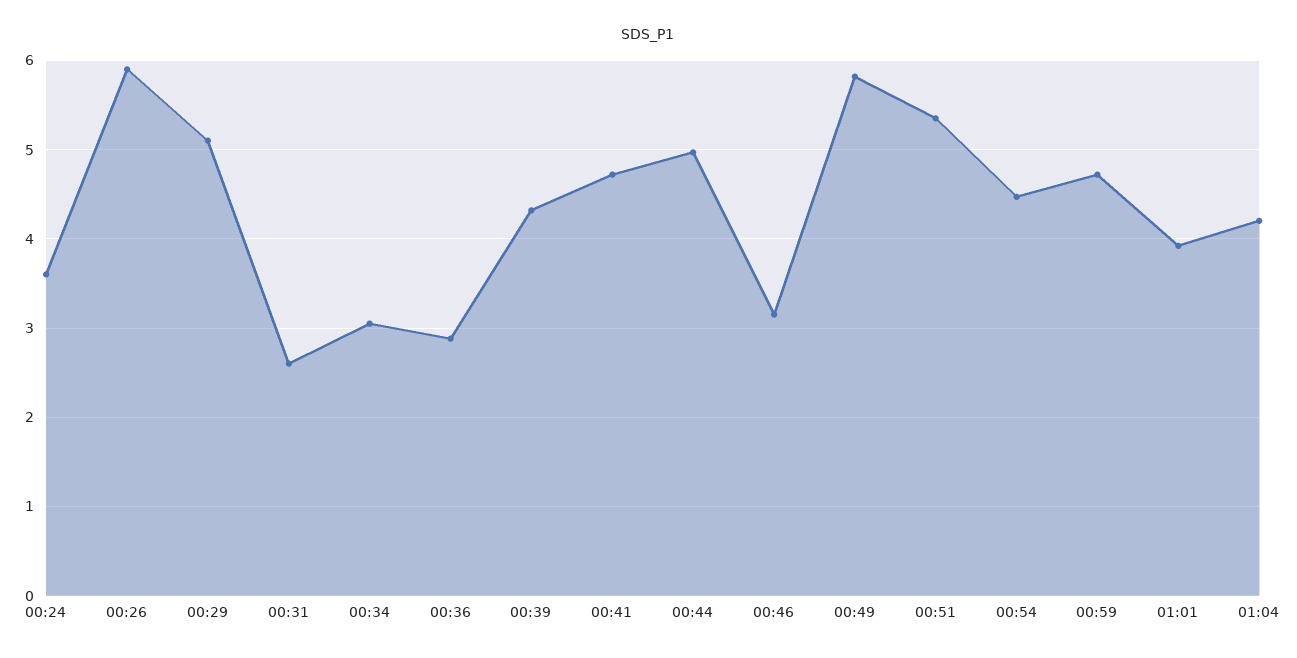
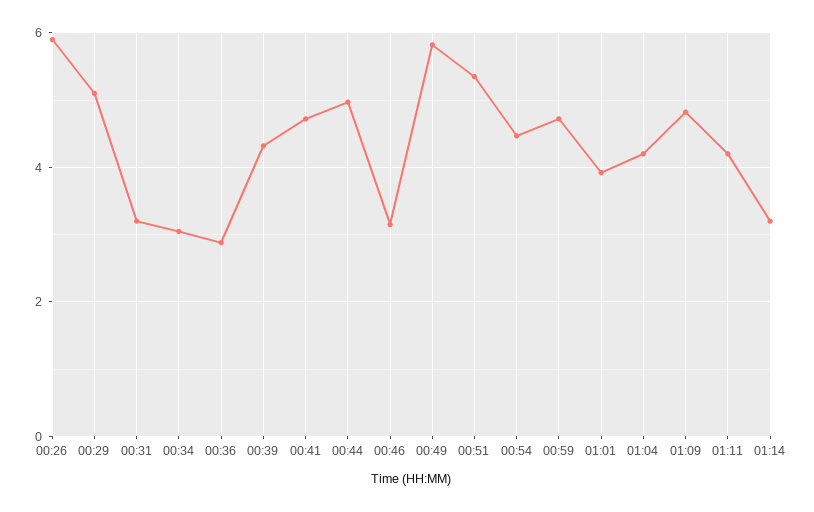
00:24: 3.6 -> none
00:31: 2.6 -> 3.2
01:09: none -> 4.8
01:11: none -> 4.2
01:14: none -> 3.2

